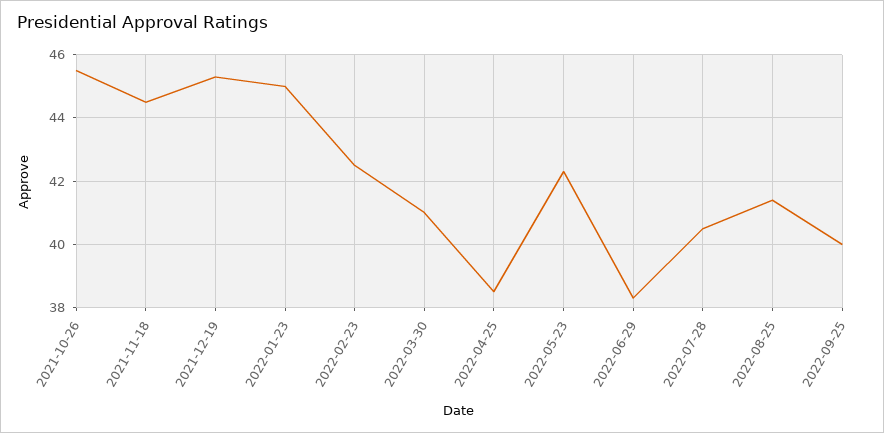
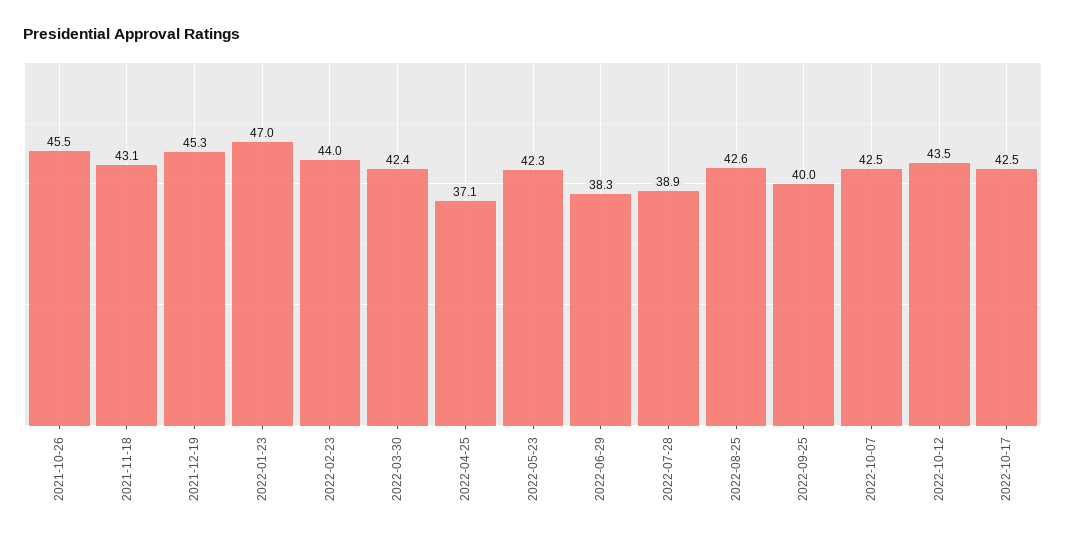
2021-11-18: 44.5 -> 43.1
2022-01-23: 45 -> 47
2022-02-23: 42.5 -> 44
2022-03-30: 41 -> 42.4
2022-04-25: 38.5 -> 37.1
2022-07-28: 40.5 -> 38.9
2022-08-25: 41.5 -> 42.6
2022-10-07: none -> 42.5
2022-10-12: none -> 43.5
2022-10-17: none -> 42.5

